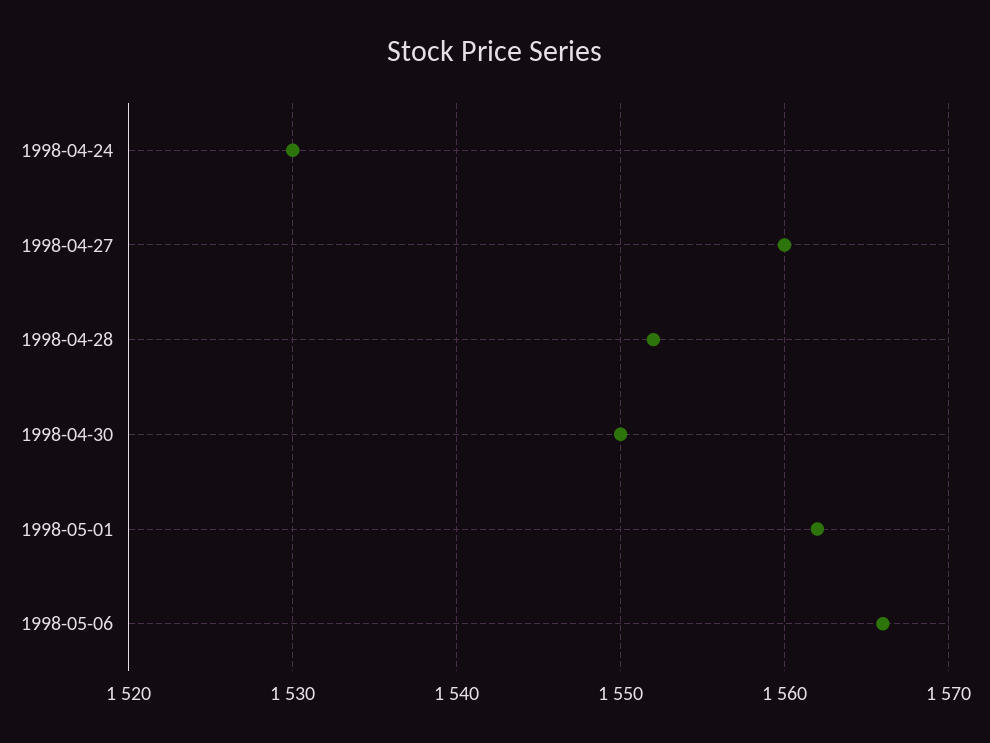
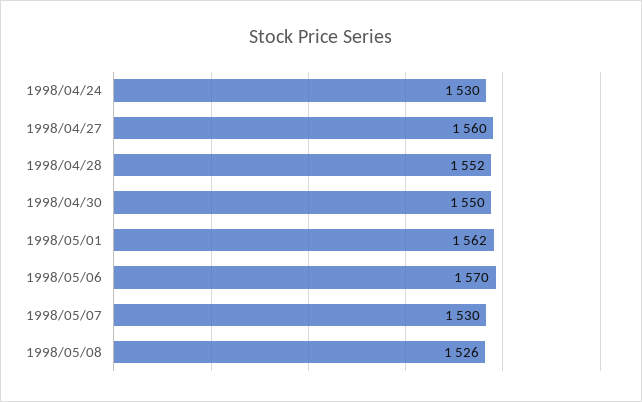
1998-05-06: 1566 -> 1570
1998/05/07: none -> 1530
1998/05/08: none -> 1526

